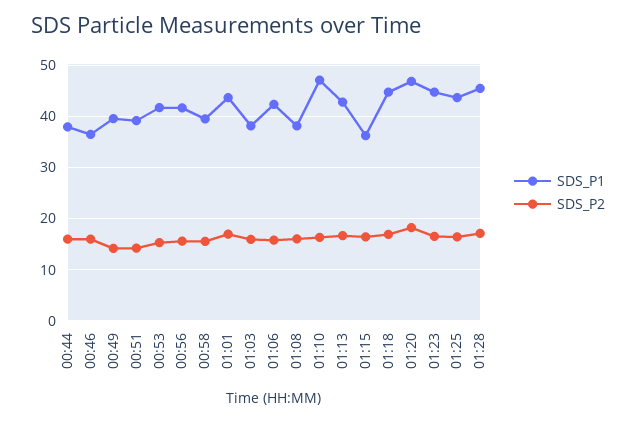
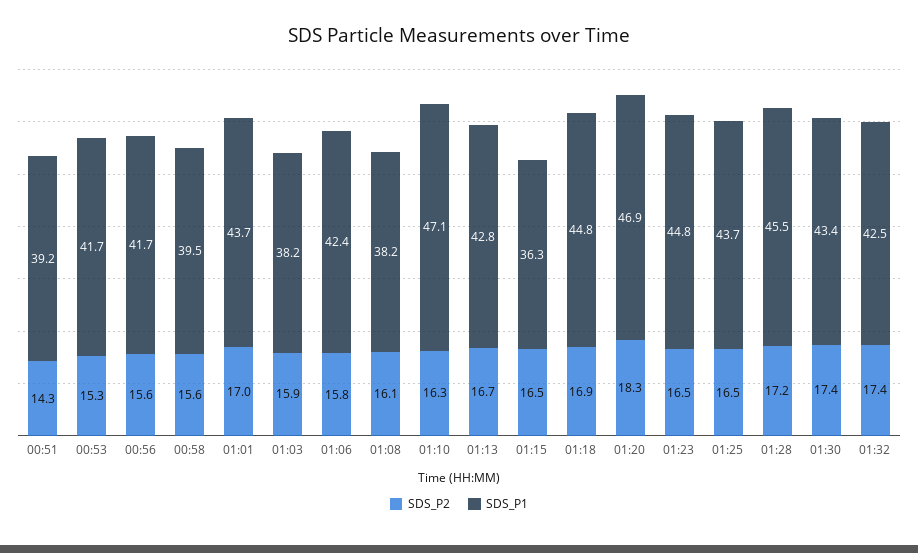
SDS_P1, 00:44: 38 -> none
SDS_P2, 00:44: 16 -> none
SDS_P1, 00:46: 36 -> none
SDS_P2, 00:46: 16 -> none
SDS_P1, 00:49: 40 -> none
SDS_P2, 00:49: 14 -> none
SDS_P2, 01:30: none -> 17.4
SDS_P1, 01:30: none -> 43.4
SDS_P2, 01:32: none -> 17.4
SDS_P1, 01:32: none -> 42.5

